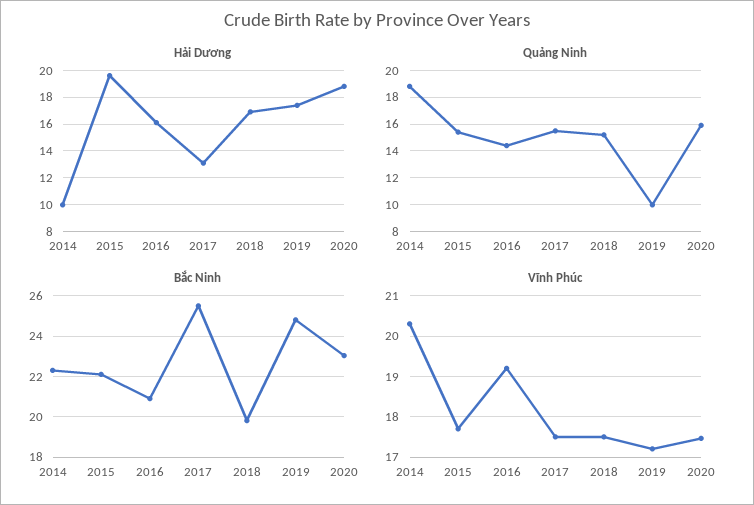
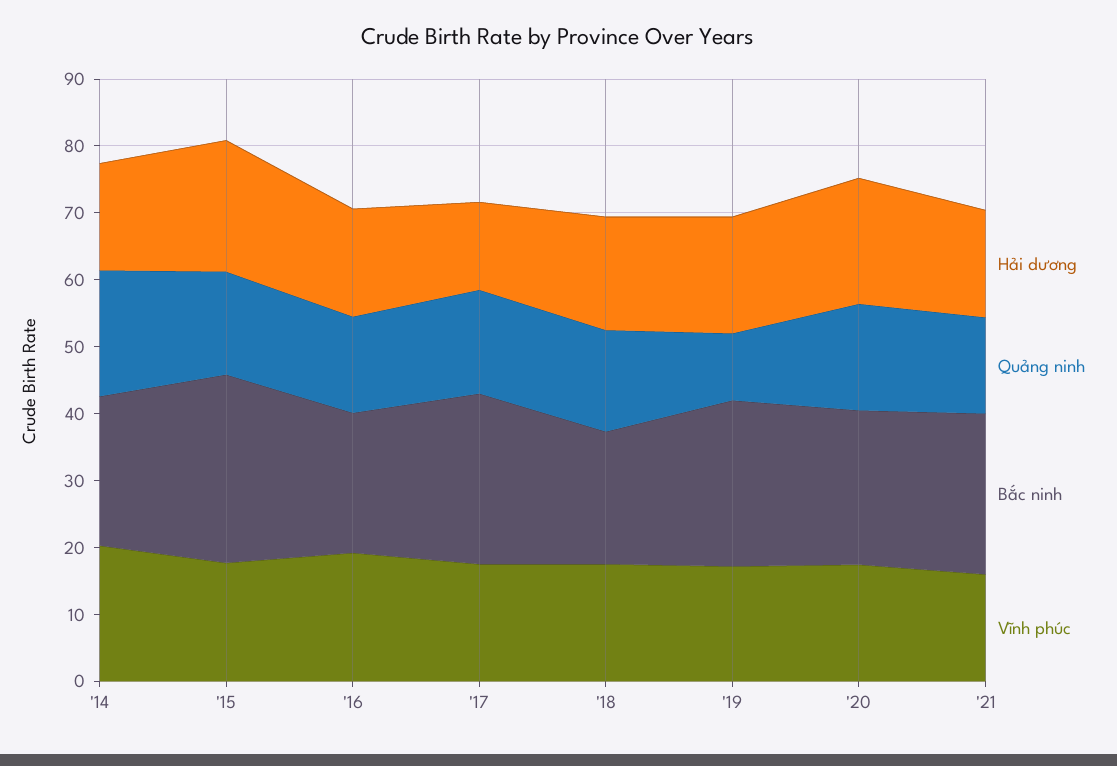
Hải Dương, 2014: 10 -> 16
Bắc Ninh, 2015: 22 -> 28
Hải Dương, '21: none -> 16
Quảng Ninh, '21: none -> 14
Bắc Ninh, '21: none -> 24
Vĩnh Phúc, '21: none -> 16

